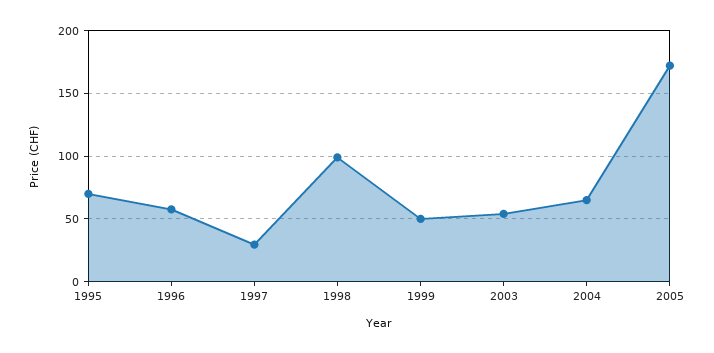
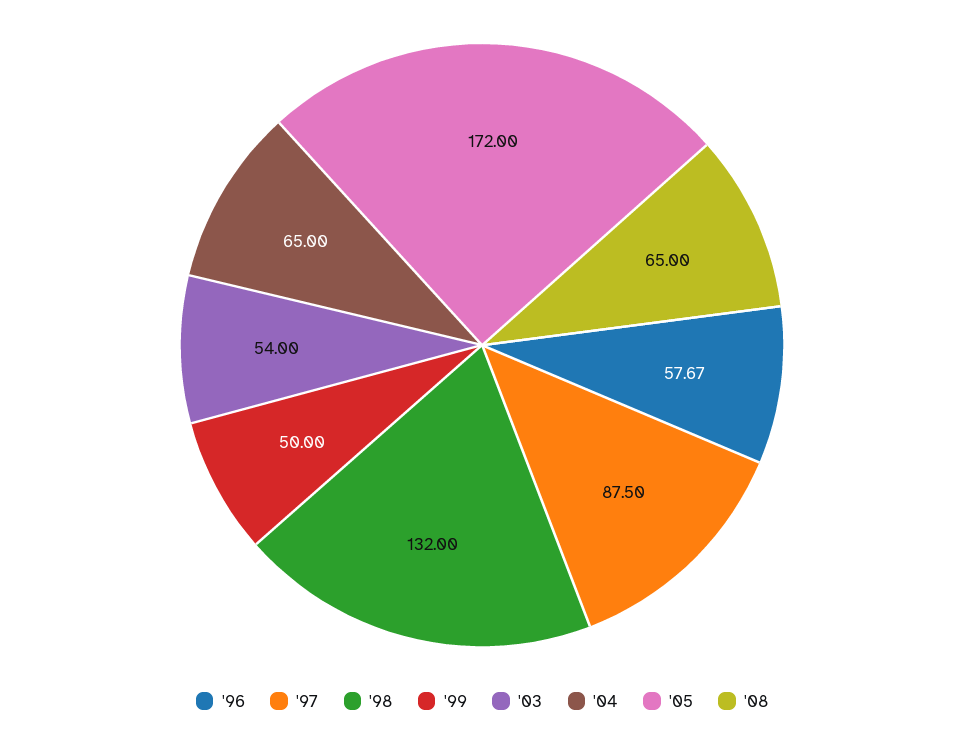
1995: 70 -> none
1997: 30 -> 87.5
1998: 100 -> 132
'08: none -> 65

